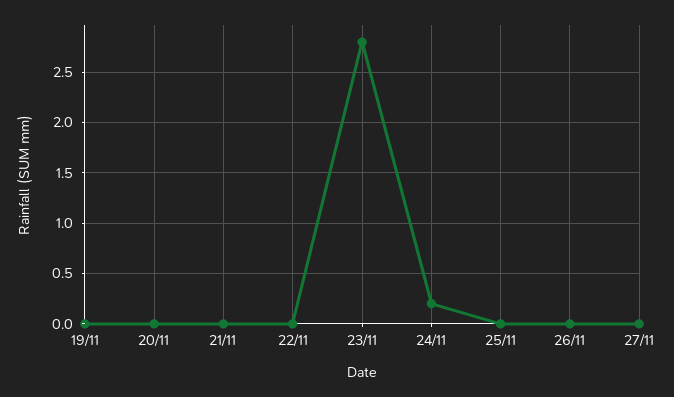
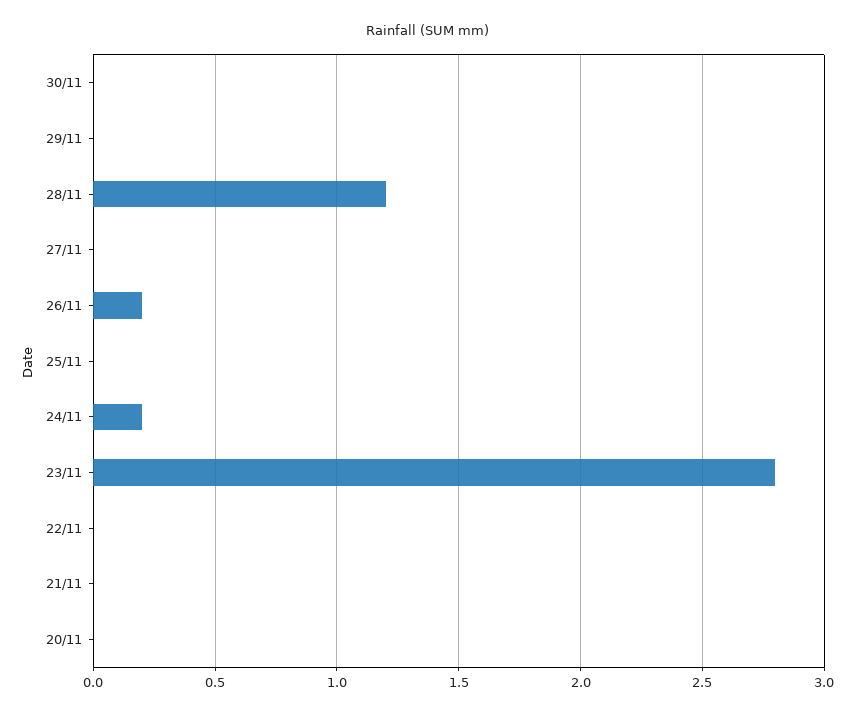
19/11: 0 -> none
26/11: 0 -> 0.2
30/11: none -> 0
29/11: none -> 0
28/11: none -> 1.2

